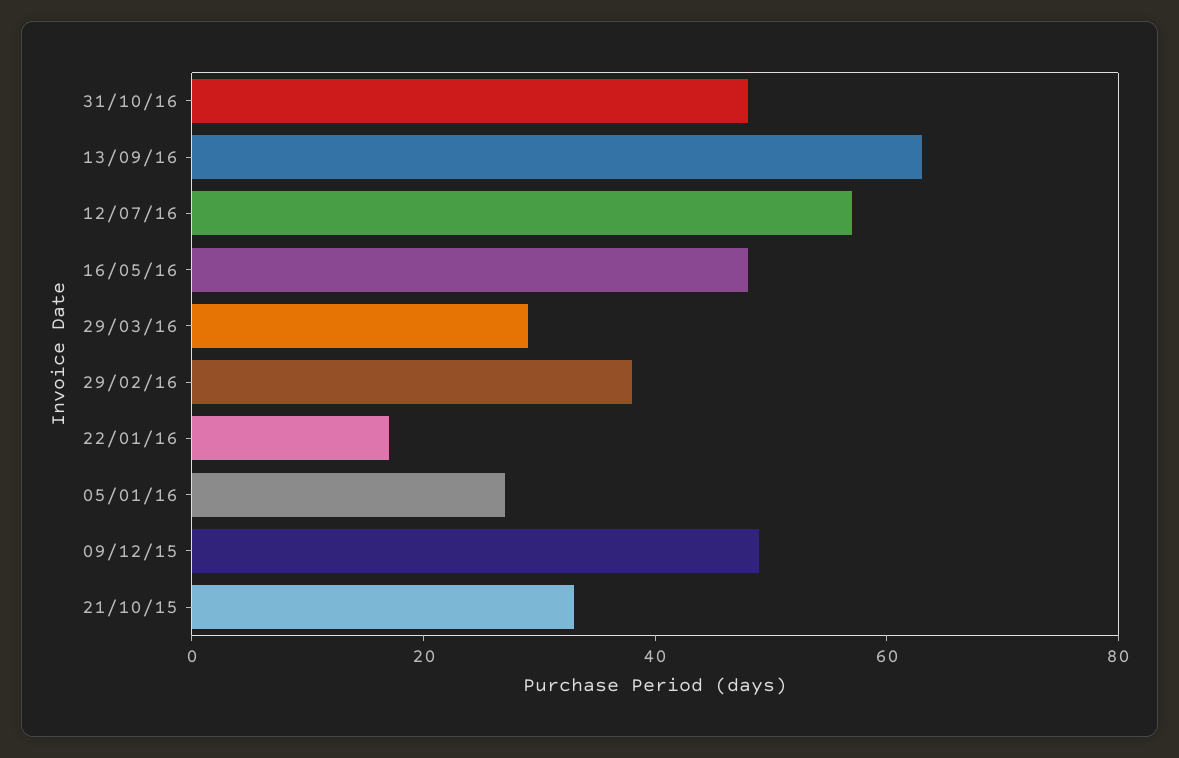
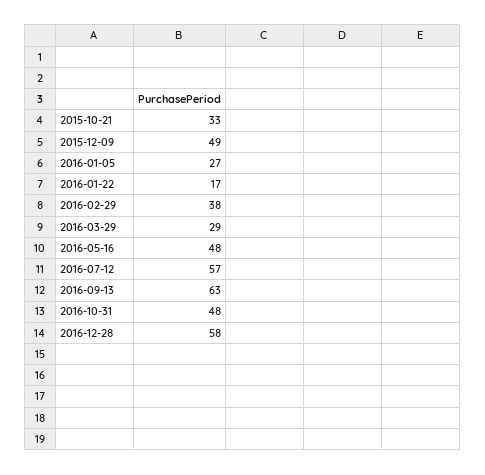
2016-12-28: none -> 58

